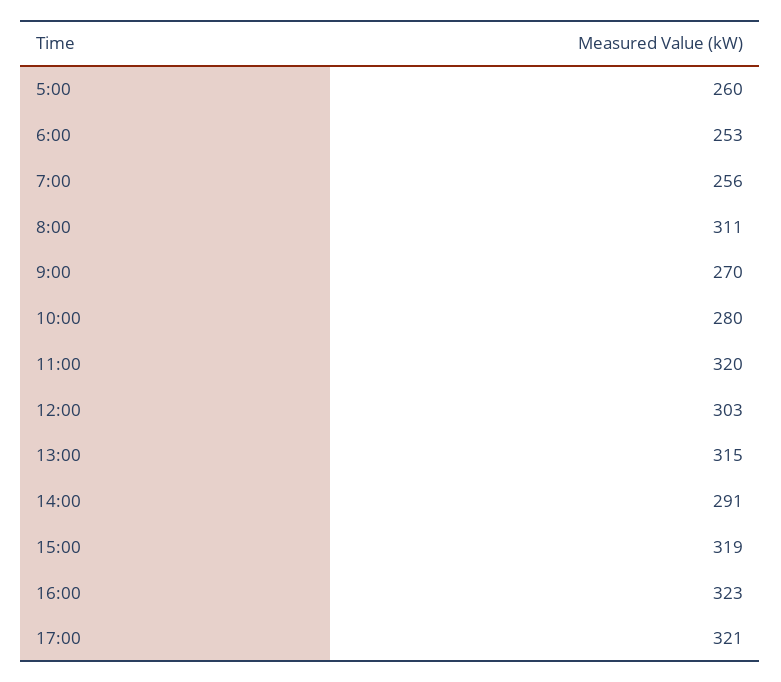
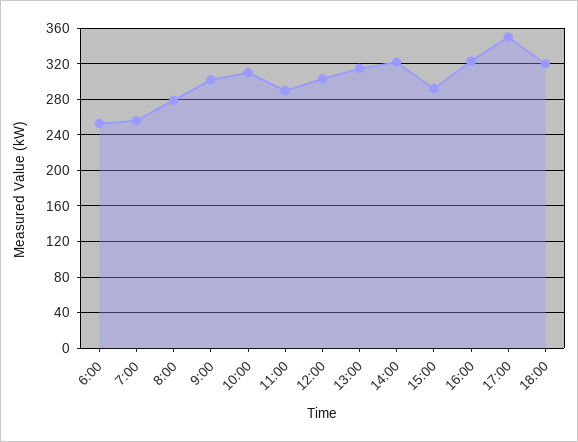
5:00: 260 -> none
8:00: 311 -> 280
9:00: 270 -> 300
10:00: 280 -> 310
11:00: 320 -> 290
14:00: 291 -> 320
15:00: 319 -> 290
17:00: 321 -> 350
18:00: none -> 320

